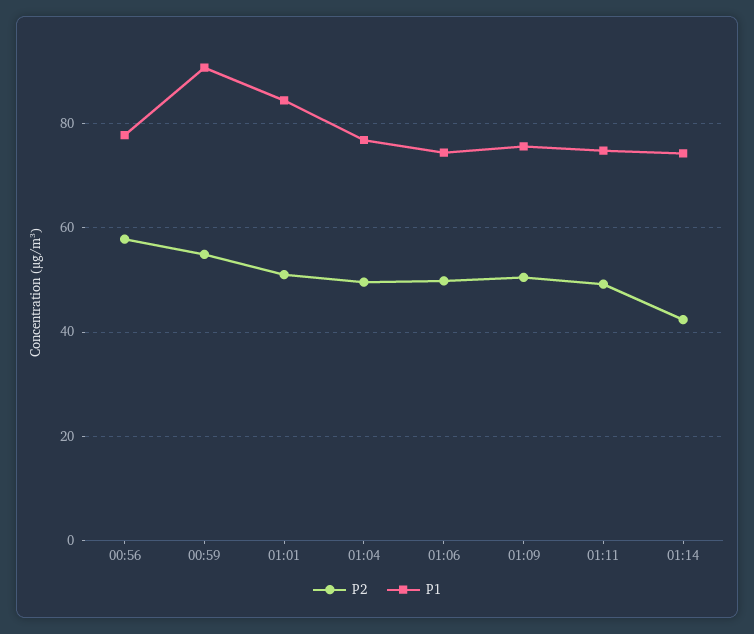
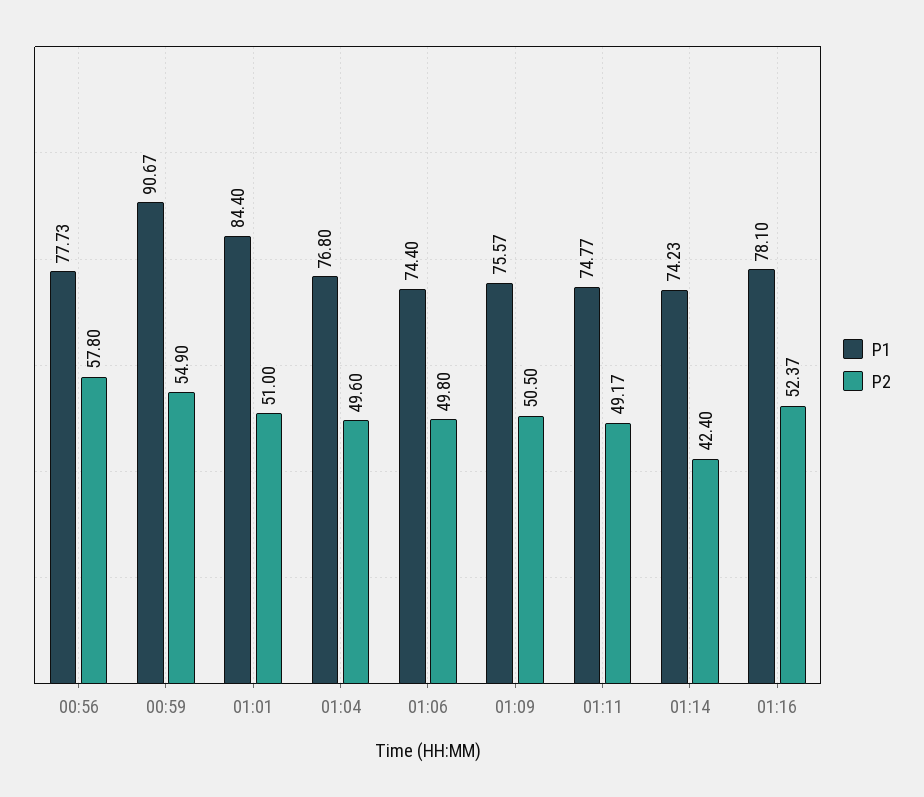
P1, 01:16: none -> 78.1
P2, 01:16: none -> 52.37

